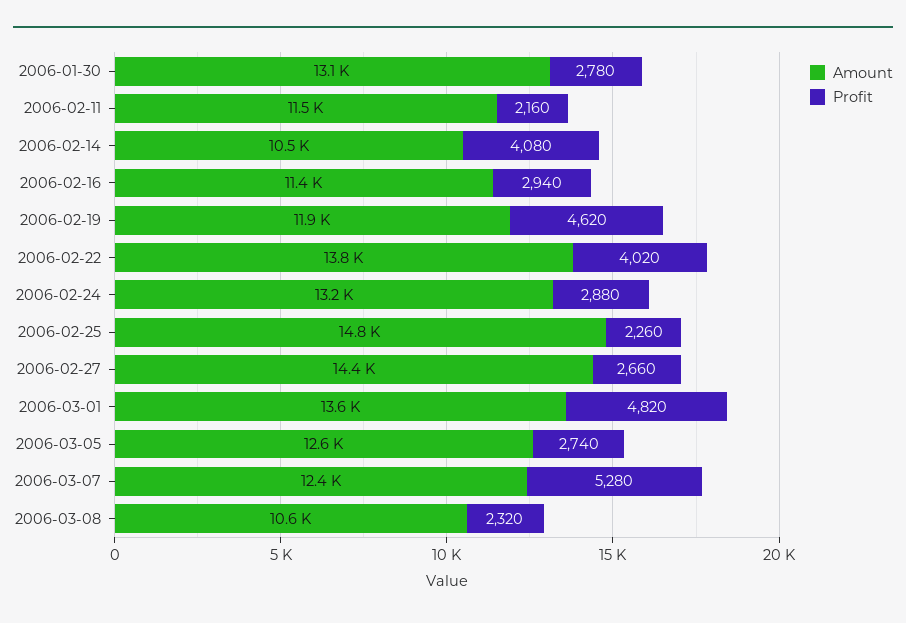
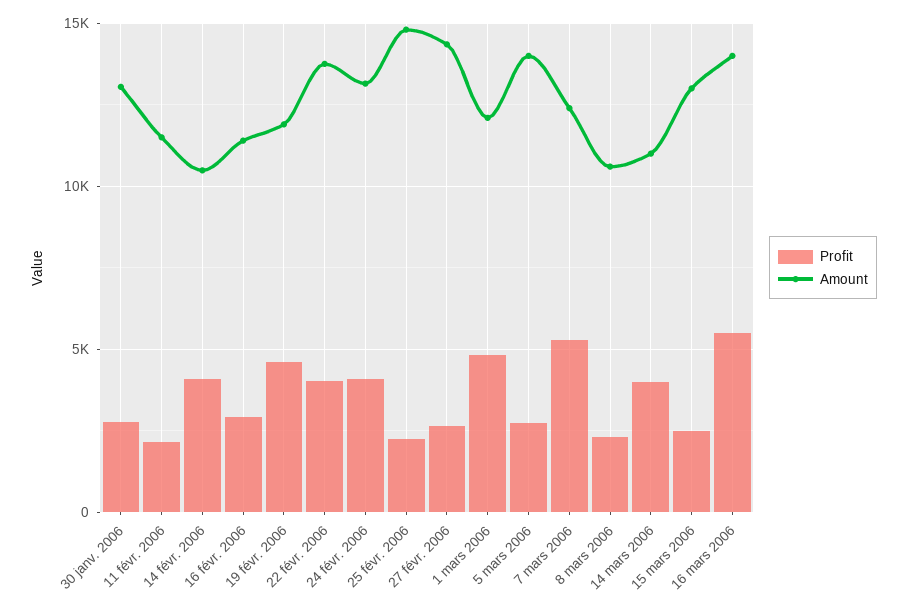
Profit, 2006-02-24: 2880 -> 4000
Amount, 2006-03-01: 13600 -> 12000
Amount, 2006-03-05: 12600 -> 14000
Profit, 14 mars 2006: none -> 4000
Amount, 14 mars 2006: none -> 11000
Profit, 15 mars 2006: none -> 2500
Amount, 15 mars 2006: none -> 13000
Profit, 16 mars 2006: none -> 5500
Amount, 16 mars 2006: none -> 14000

